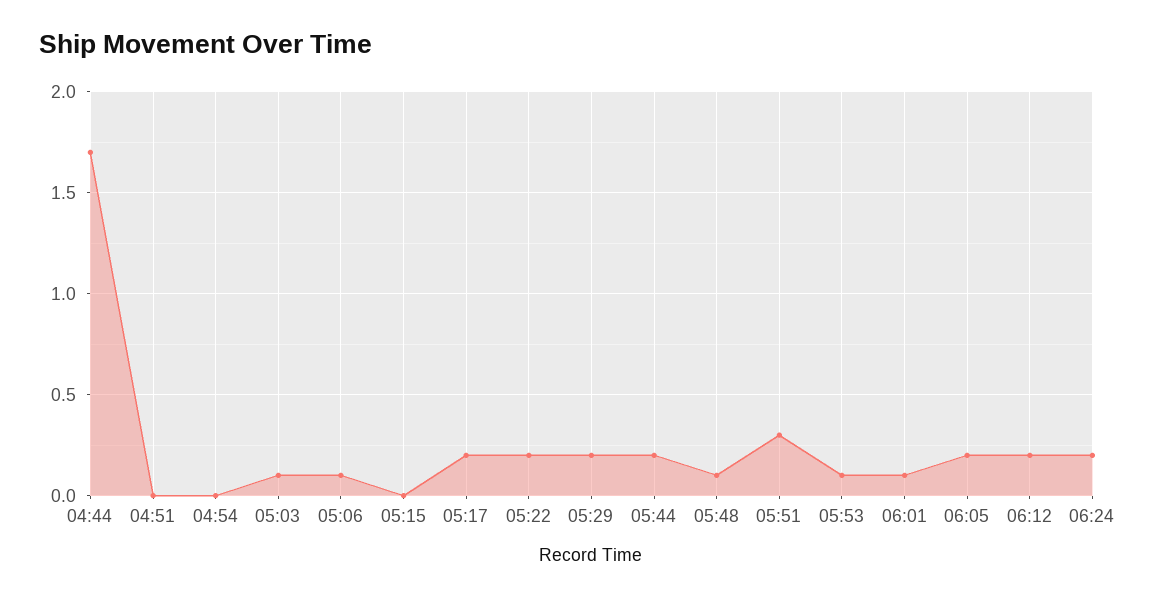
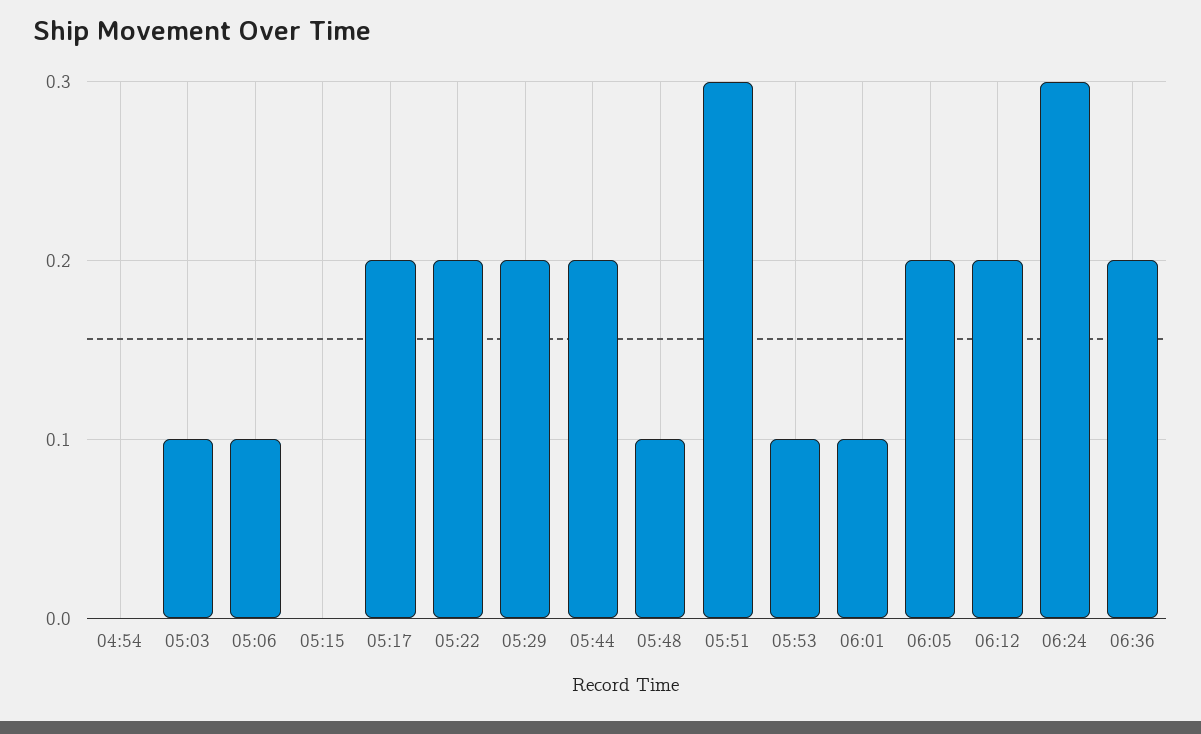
04:44: 1.7 -> none
04:51: 0 -> none
06:24: 0.2 -> 0.3
06:36: none -> 0.2

